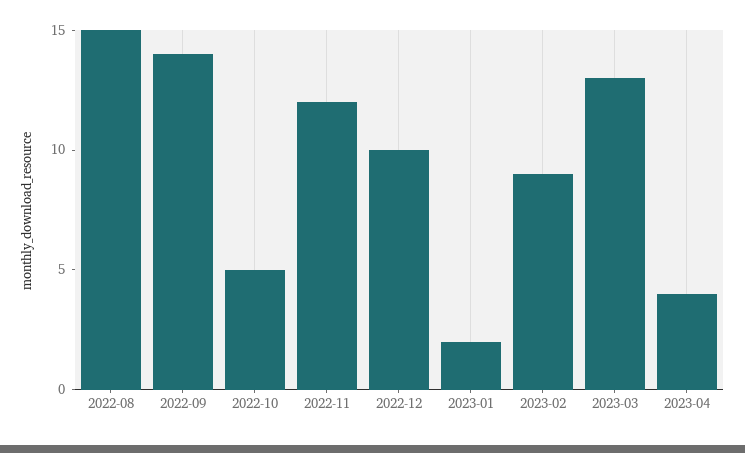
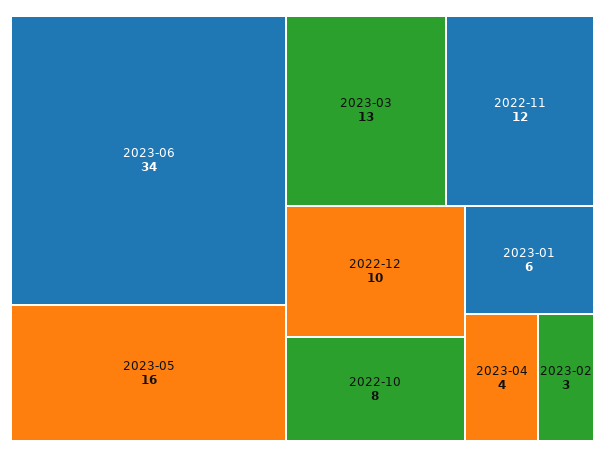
2022-08: 15 -> none
2022-09: 14 -> none
2022-10: 5 -> 8
2023-01: 2 -> 6
2023-02: 9 -> 3
2023-06: none -> 34
2023-05: none -> 16

